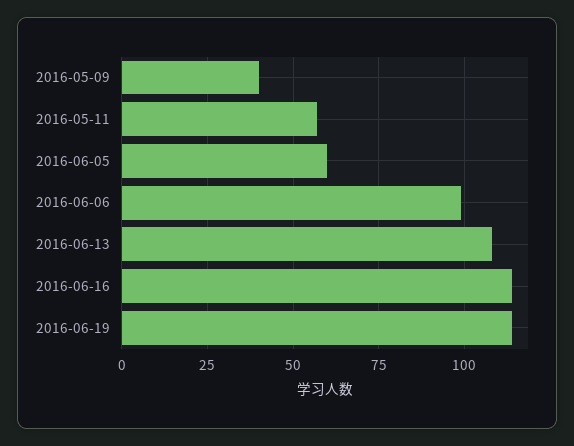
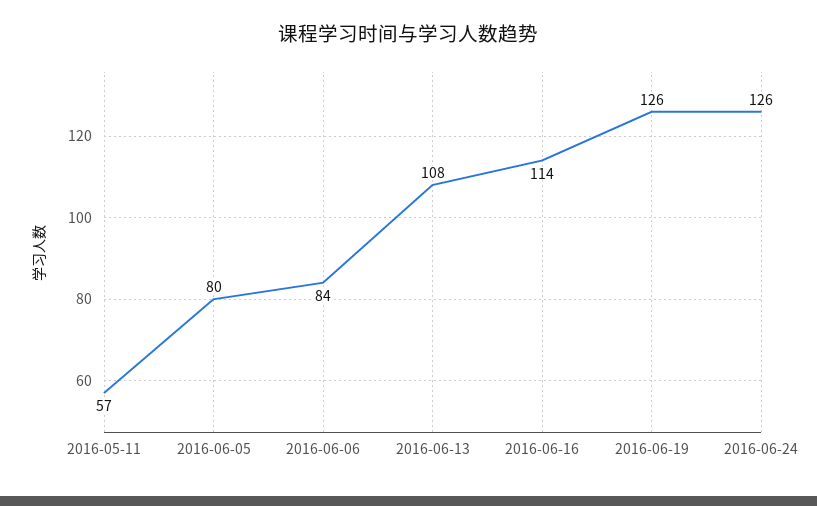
2016-05-09: 40 -> none
2016-06-05: 60 -> 80
2016-06-06: 100 -> 84
2016-06-19: 115 -> 126
2016-06-24: none -> 126

